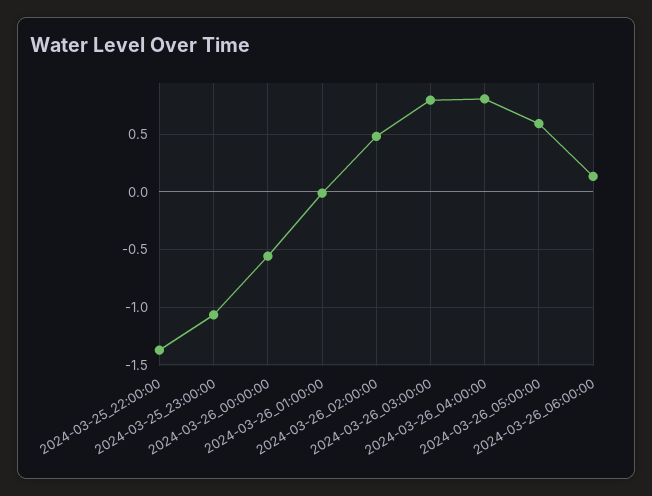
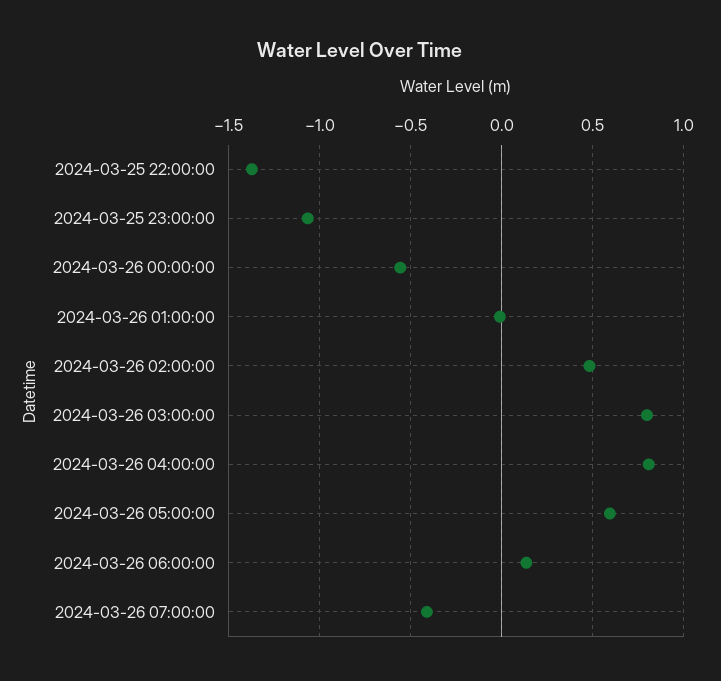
2024-03-26 07:00:00: none -> -0.4

